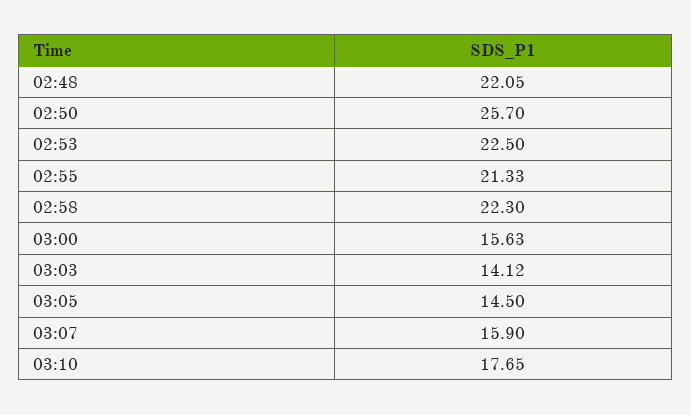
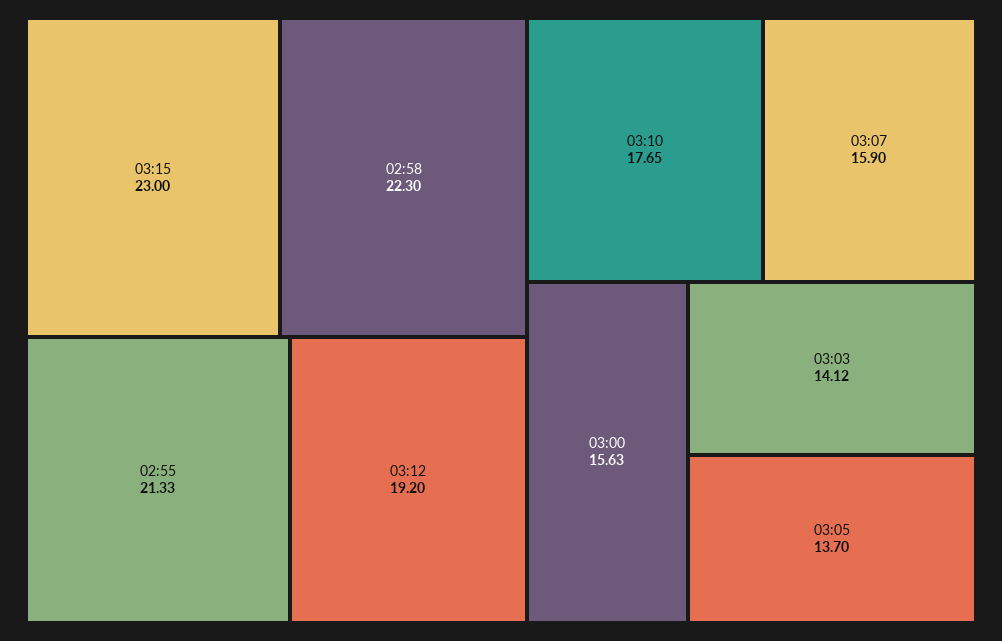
02:48: 22.05 -> none
02:50: 25.7 -> none
02:53: 22.5 -> none
03:05: 14.5 -> 13.7
03:15: none -> 23
03:12: none -> 19.2

